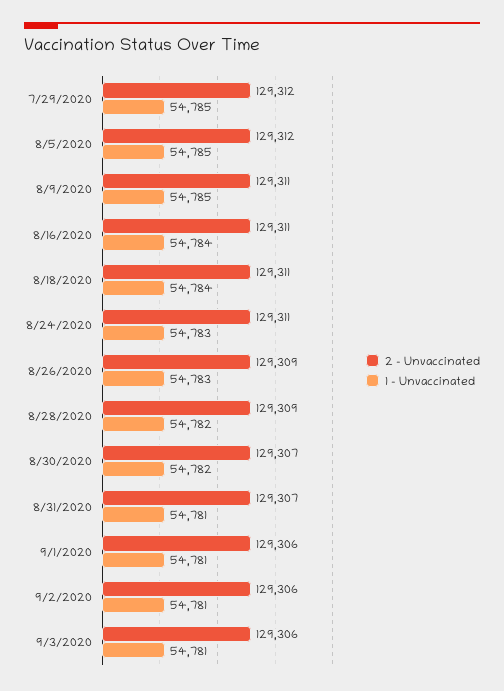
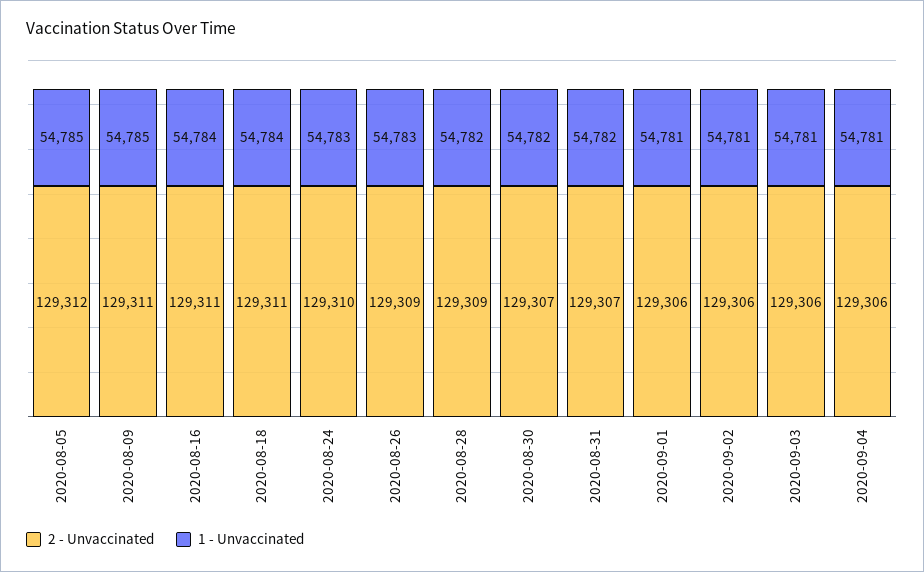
2 - Unvaccinated, 7/29/2020: 129312 -> none
1 - Unvaccinated, 7/29/2020: 54785 -> none
2 - Unvaccinated, 8/24/2020: 129311 -> 129310
1 - Unvaccinated, 8/31/2020: 54781 -> 54782
2 - Unvaccinated, 2020-09-04: none -> 129306
1 - Unvaccinated, 2020-09-04: none -> 54781

